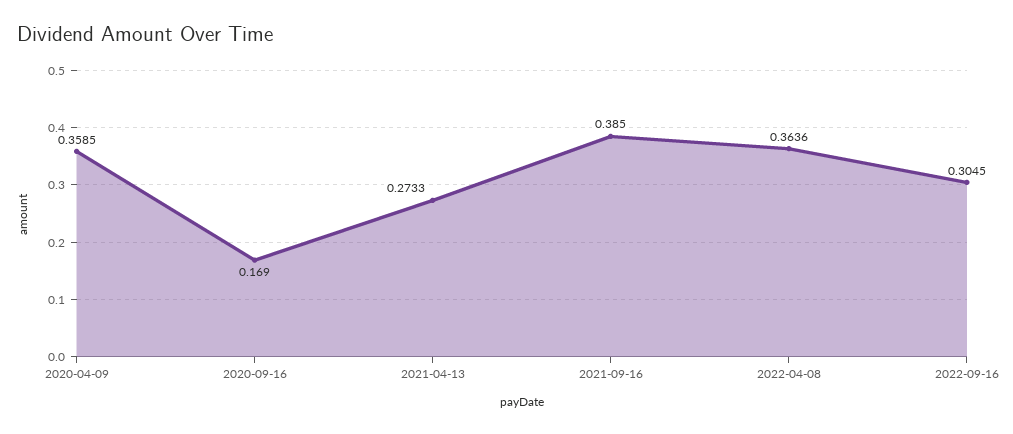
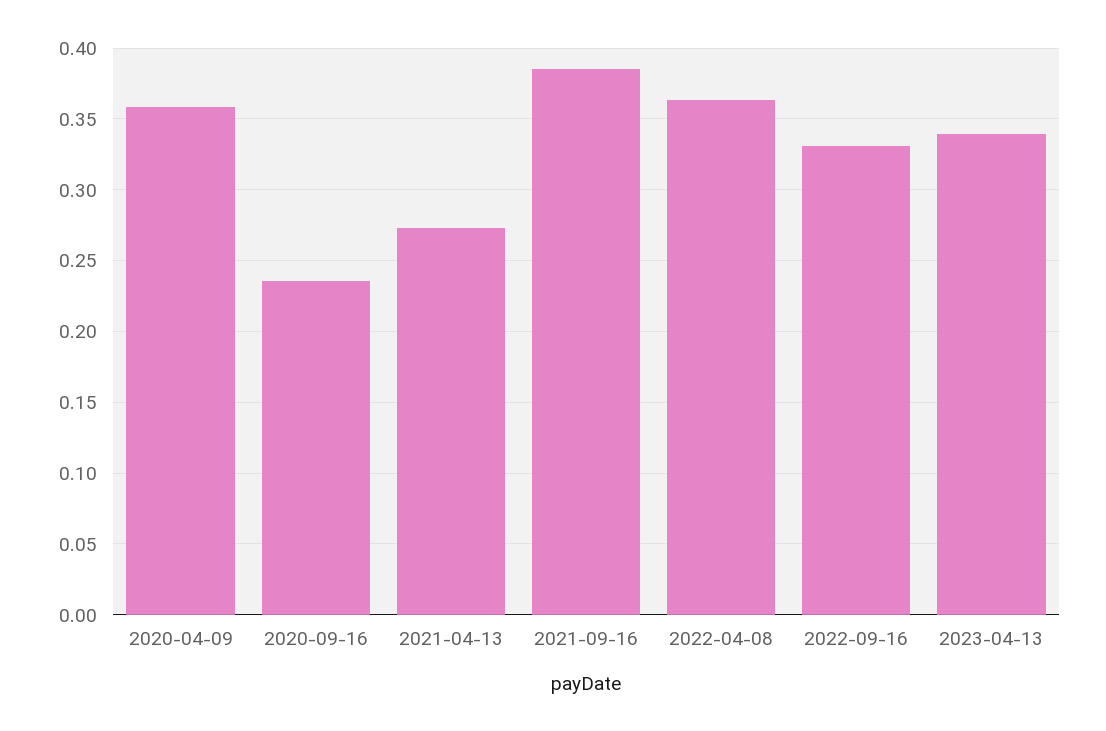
2020-09-16: 0.169 -> 0.235
2022-09-16: 0.3045 -> 0.33
2023-04-13: none -> 0.34

